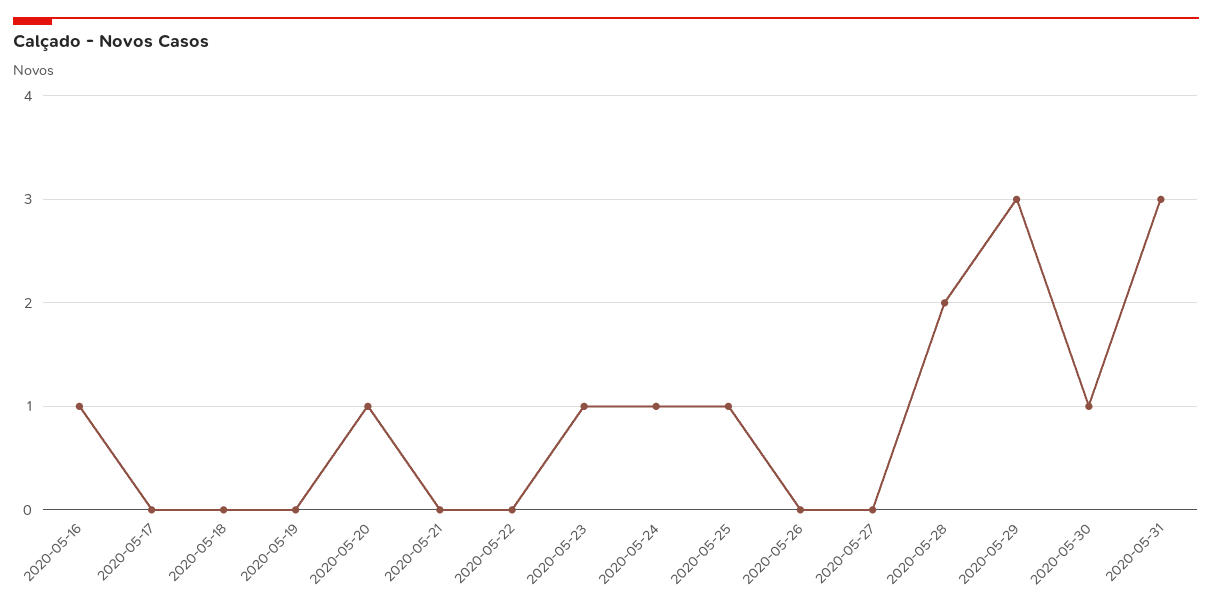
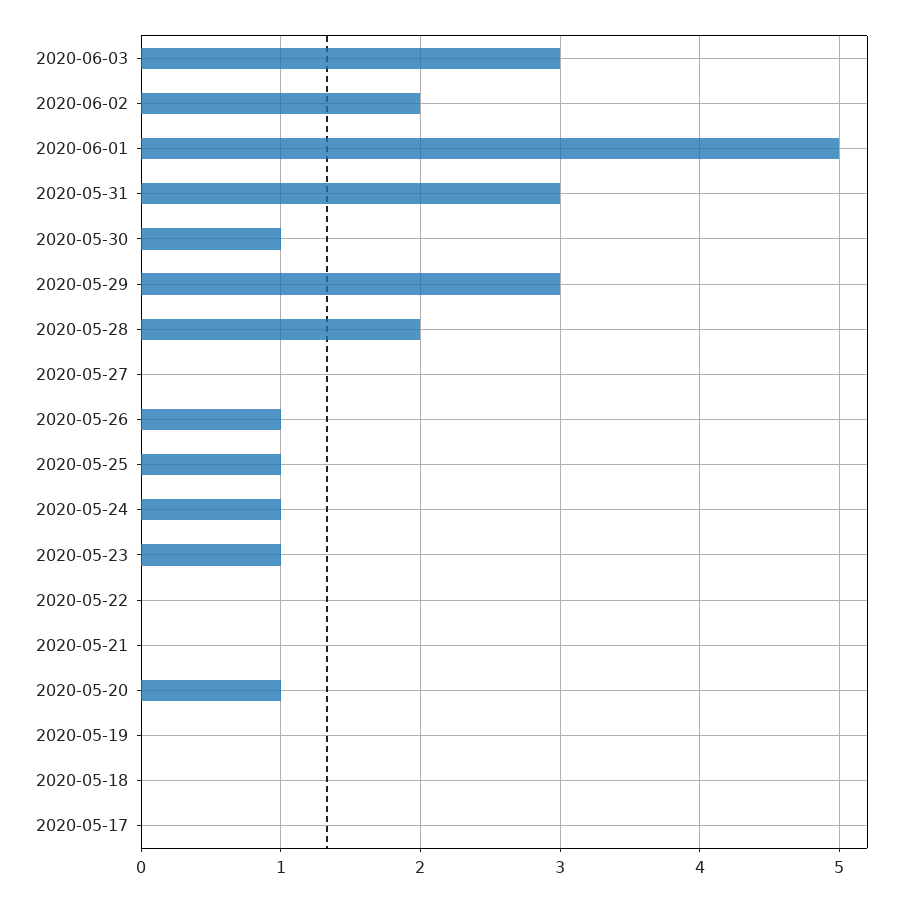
2020-05-16: 1 -> none
2020-05-26: 0 -> 1
2020-06-03: none -> 3
2020-06-02: none -> 2
2020-06-01: none -> 5

